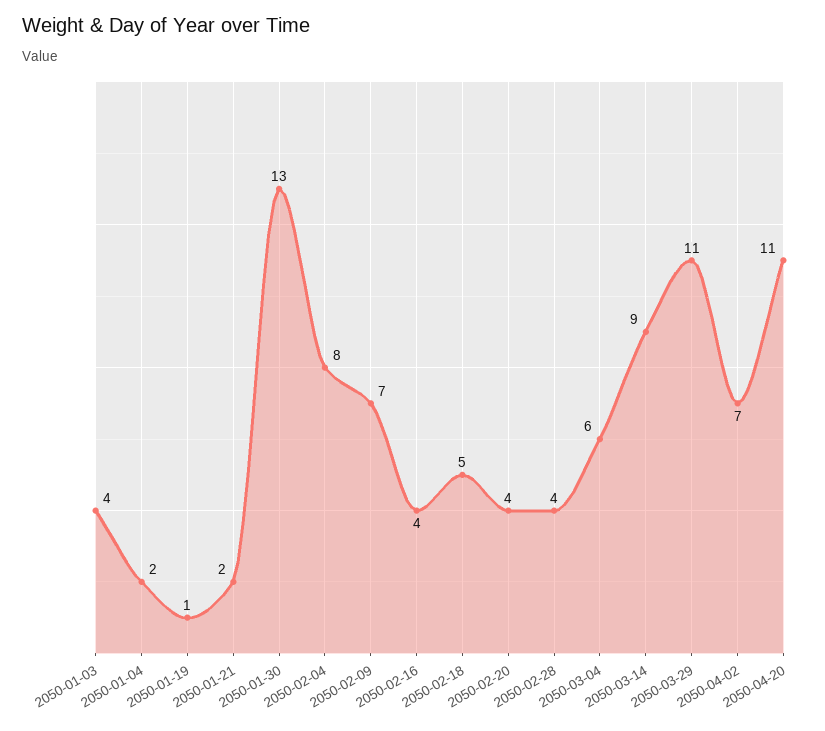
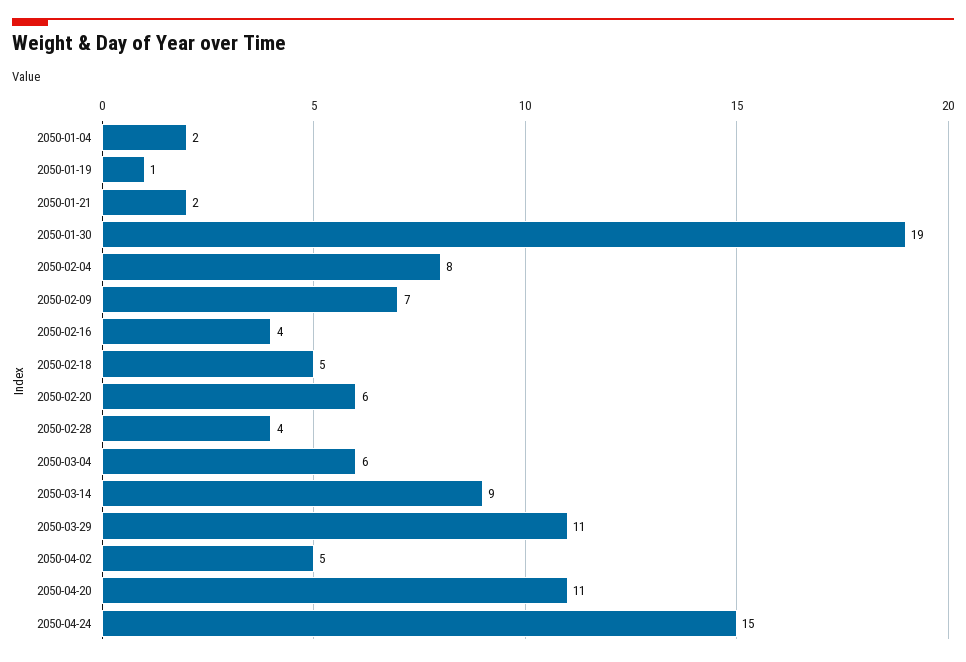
2050-01-03: 4 -> none
2050-01-30: 13 -> 19
2050-02-20: 4 -> 6
2050-04-02: 7 -> 5
2050-04-24: none -> 15

